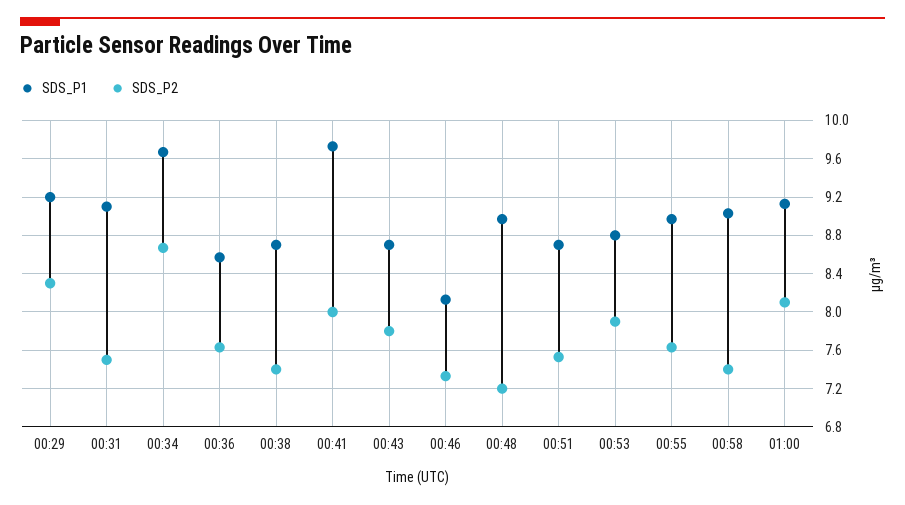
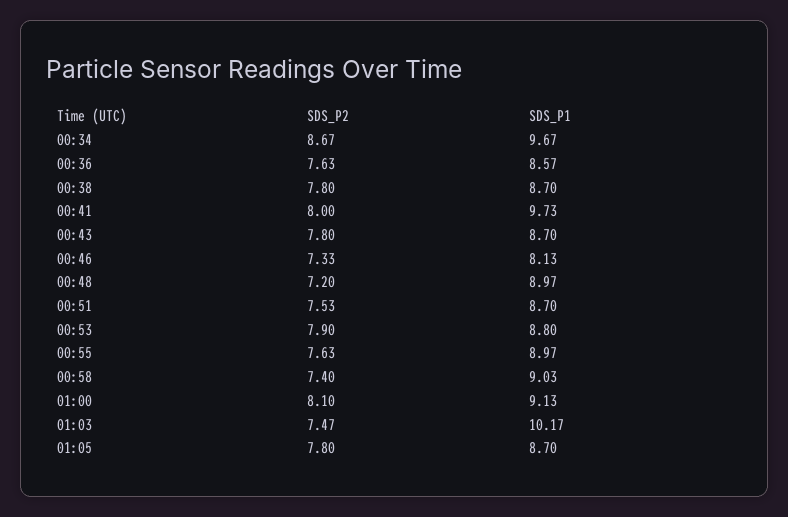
SDS_P1, 00:29: 9.2 -> none
SDS_P2, 00:29: 8.3 -> none
SDS_P1, 00:31: 9.1 -> none
SDS_P2, 00:31: 7.5 -> none
SDS_P2, 00:38: 7.4 -> 7.8
SDS_P2, 01:03: none -> 7.47
SDS_P1, 01:03: none -> 10.17
SDS_P2, 01:05: none -> 7.8
SDS_P1, 01:05: none -> 8.7

